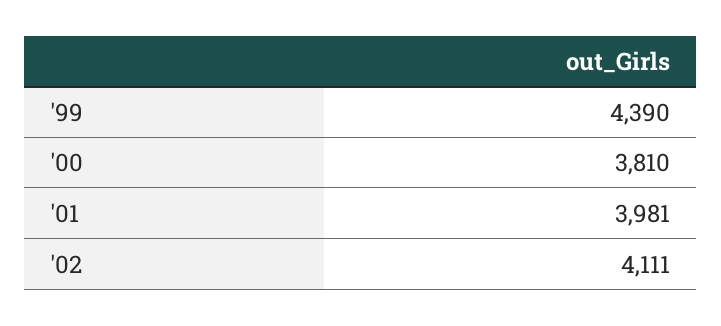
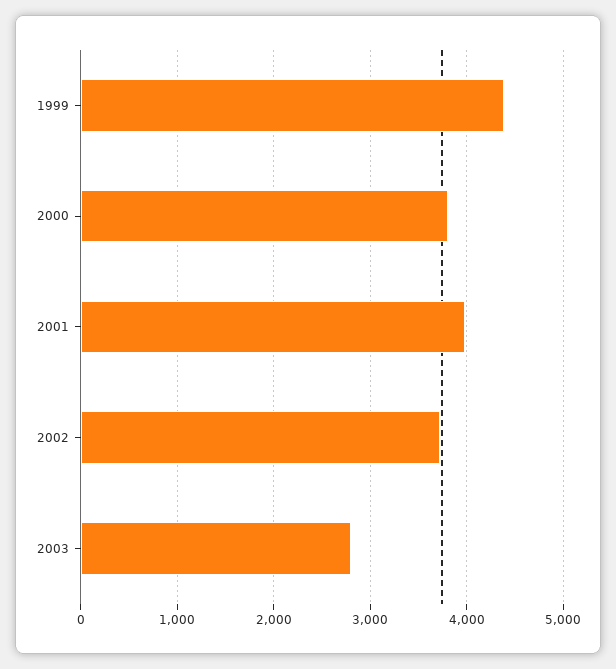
'02: 4111 -> 3700
2003: none -> 2800

